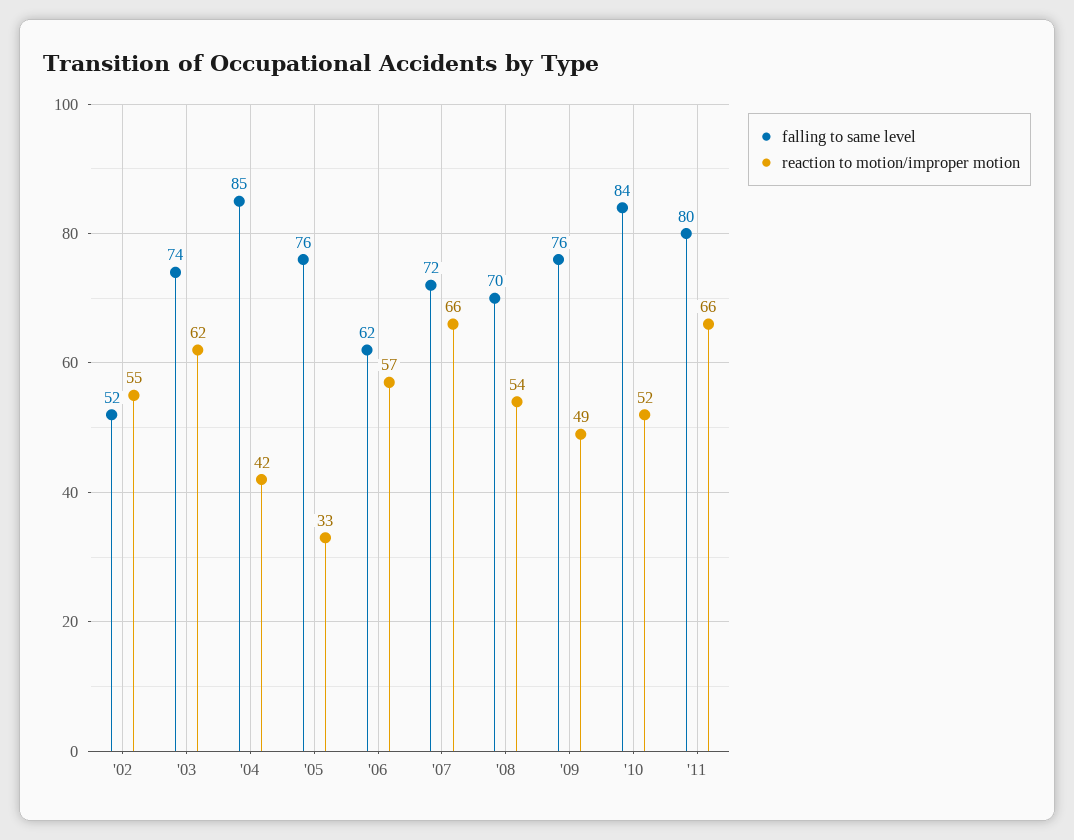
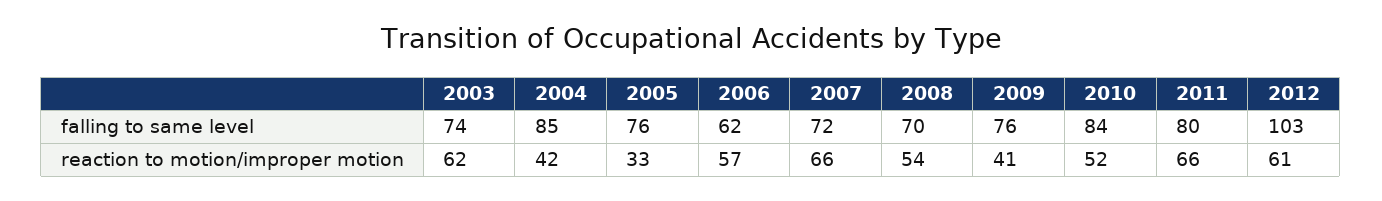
falling to same level, '02: 52 -> none
reaction to motion/improper motion, '02: 55 -> none
reaction to motion/improper motion, '09: 49 -> 41
falling to same level, 2012: none -> 103
reaction to motion/improper motion, 2012: none -> 61

